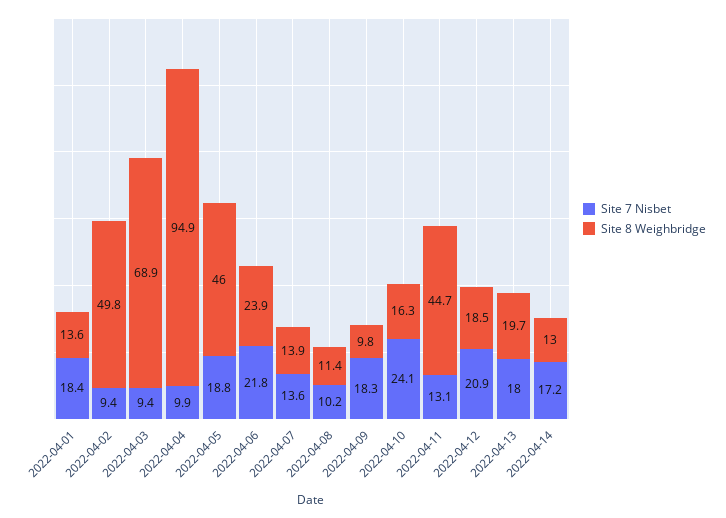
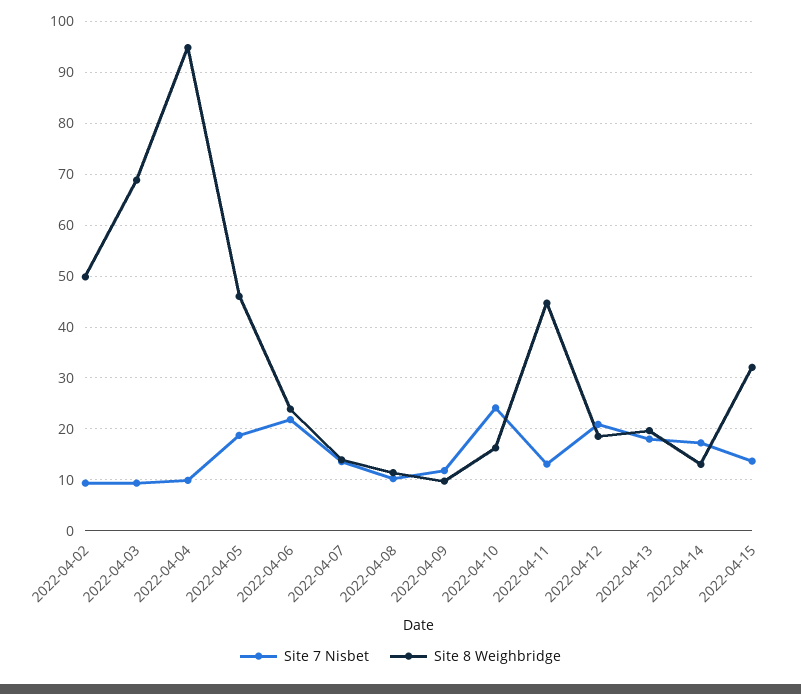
Site 7 Nisbet, 2022-04-01: 18.4 -> none
Site 8 Weighbridge, 2022-04-01: 13.6 -> none
Site 7 Nisbet, 2022-04-09: 18.3 -> 12
Site 7 Nisbet, 2022-04-15: none -> 14
Site 8 Weighbridge, 2022-04-15: none -> 32

